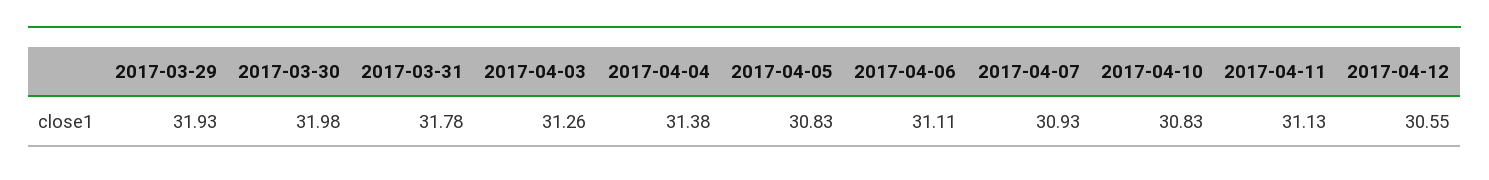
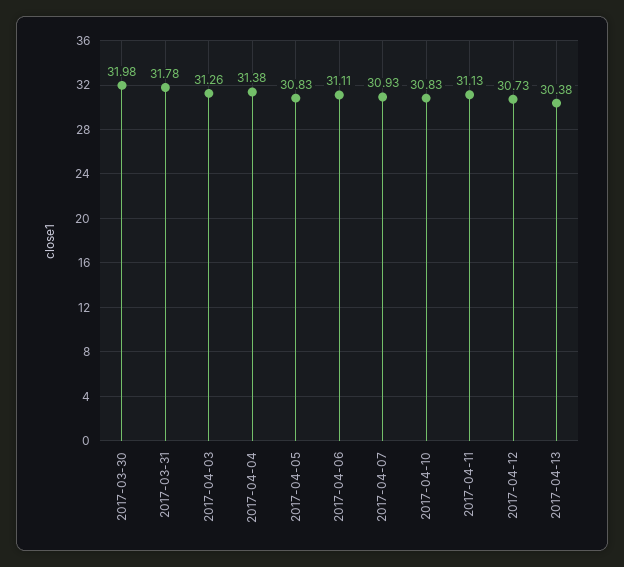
2017-03-29: 31.93 -> none
2017-04-12: 30.55 -> 30.73
2017-04-13: none -> 30.38

